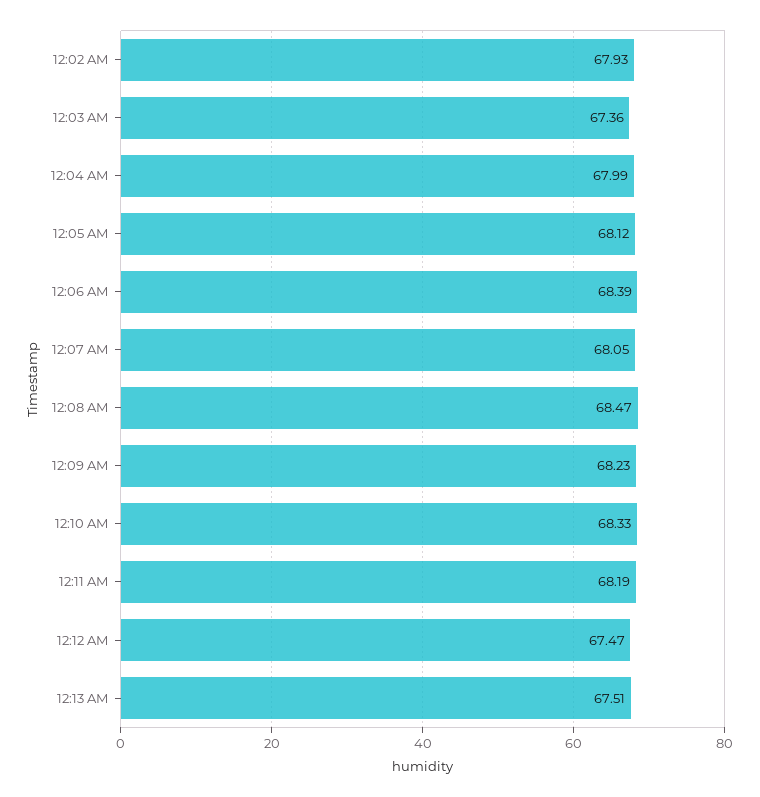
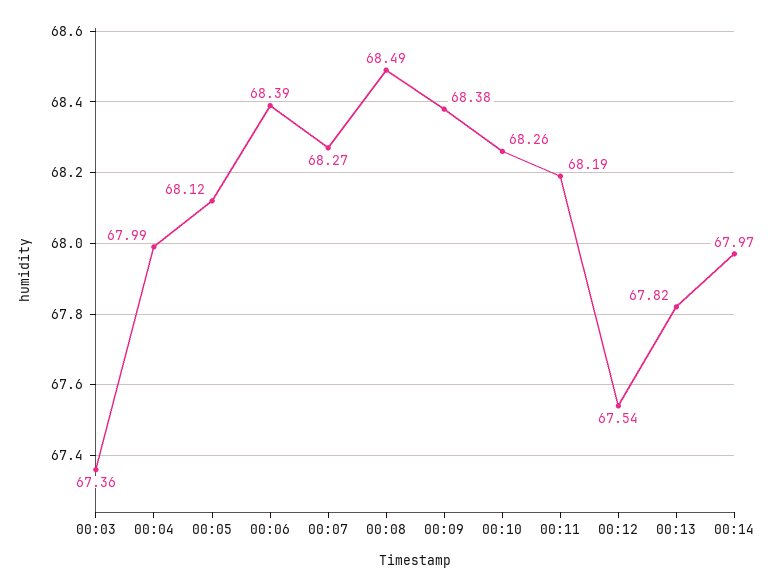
12:02 AM: 67.93 -> none
12:07 AM: 68.05 -> 68.27
12:08 AM: 68.47 -> 68.49
12:09 AM: 68.23 -> 68.38
12:10 AM: 68.33 -> 68.26
12:12 AM: 67.47 -> 67.54
12:13 AM: 67.51 -> 67.82
00:14: none -> 67.97

